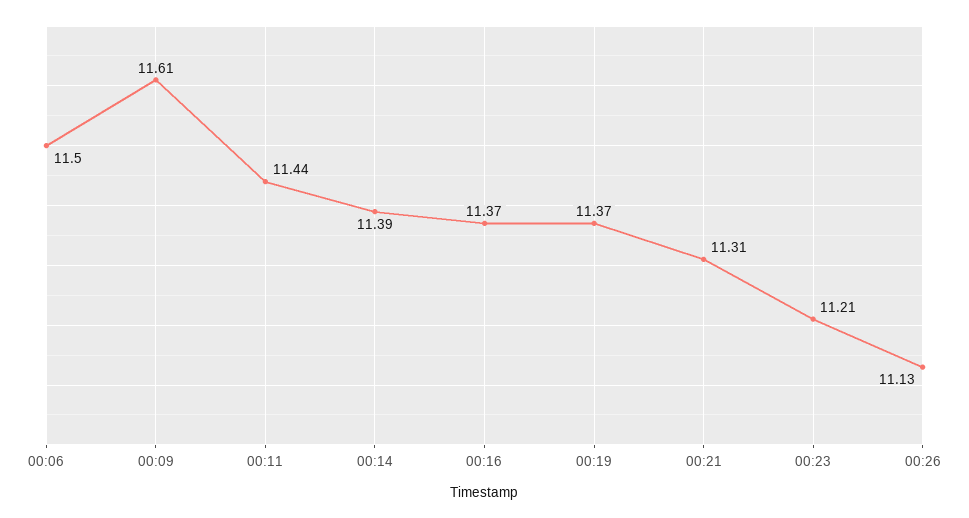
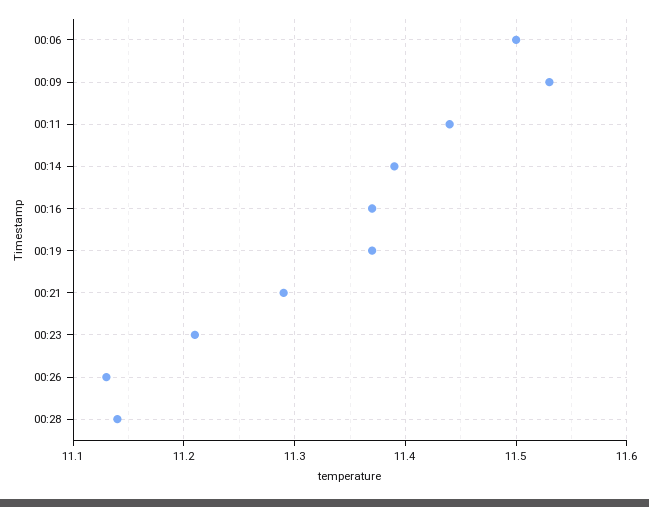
00:09: 11.61 -> 11.53
00:21: 11.31 -> 11.29
00:28: none -> 11.14

